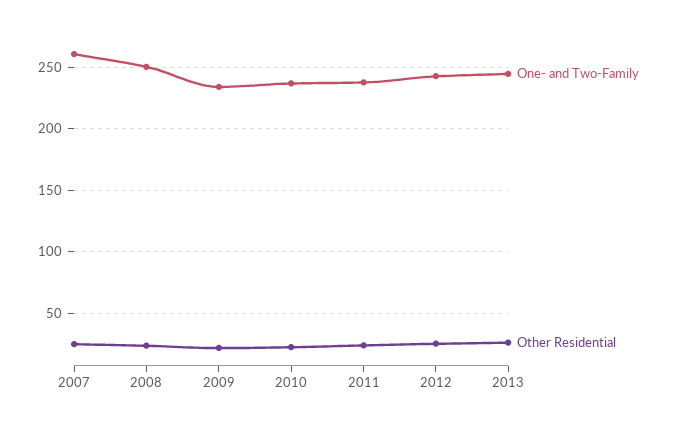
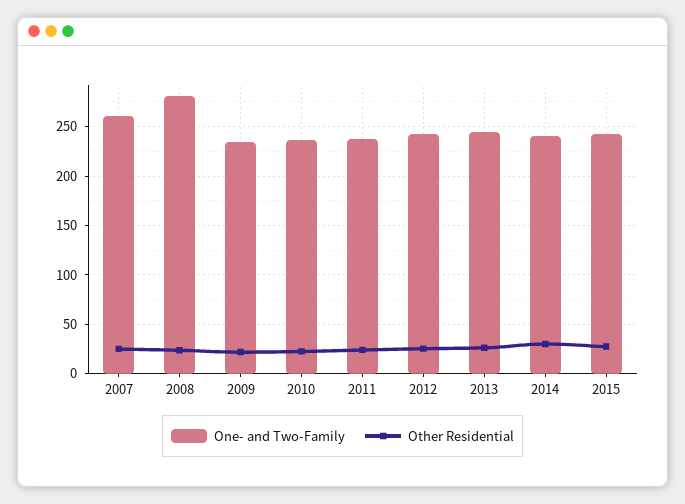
One- and Two-Family, 2008: 250 -> 280
One- and Two-Family, 2014: none -> 240
Other Residential, 2014: none -> 30
One- and Two-Family, 2015: none -> 240
Other Residential, 2015: none -> 30

